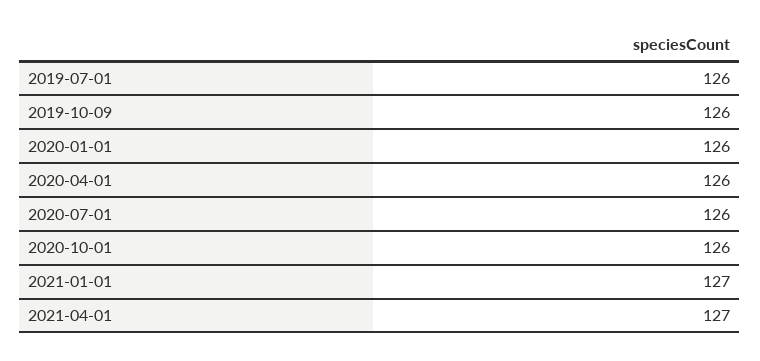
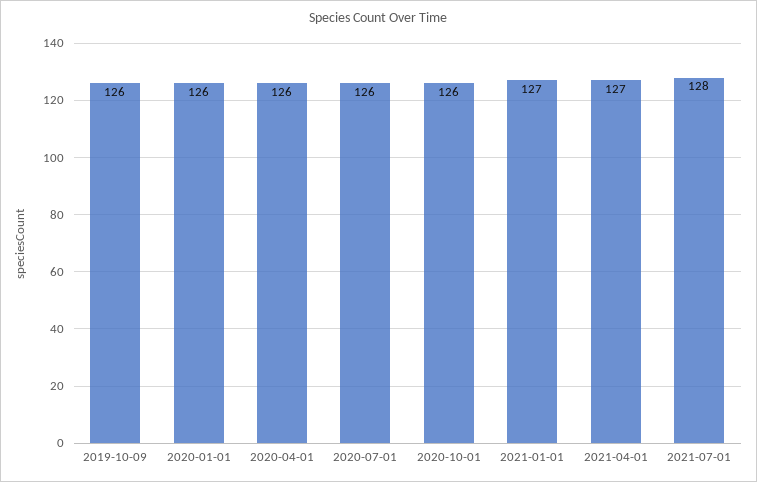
2019-07-01: 126 -> none
2021-07-01: none -> 128

